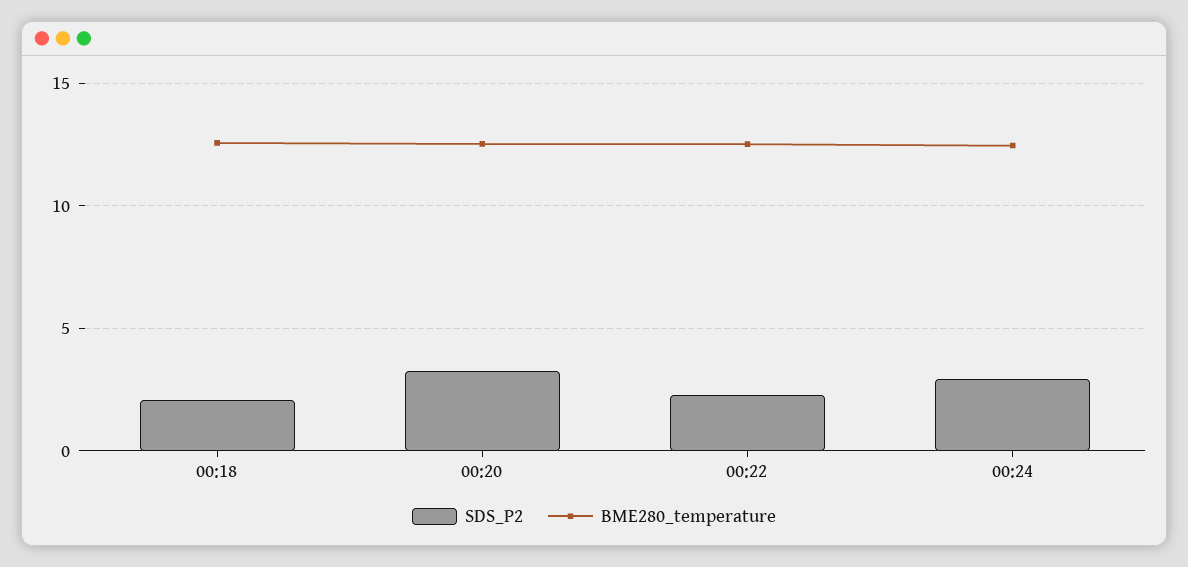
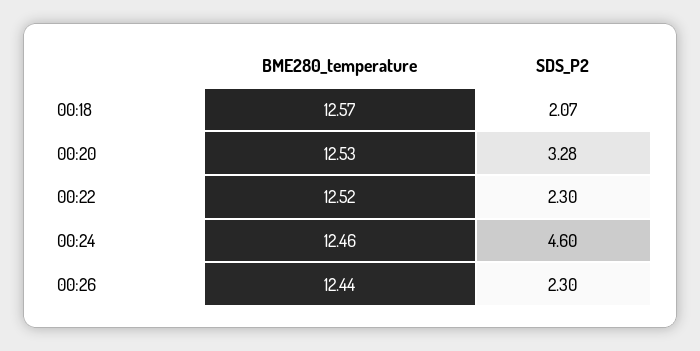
SDS_P2, 00:24: 3 -> 4.6
BME280_temperature, 00:26: none -> 12.44
SDS_P2, 00:26: none -> 2.3

